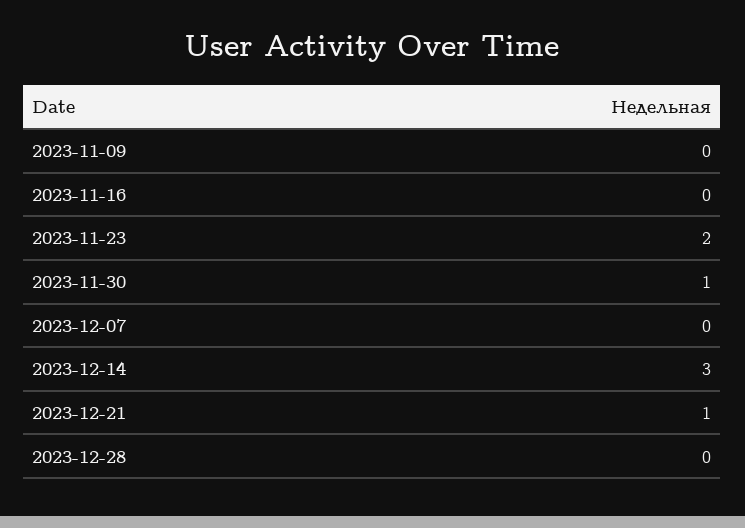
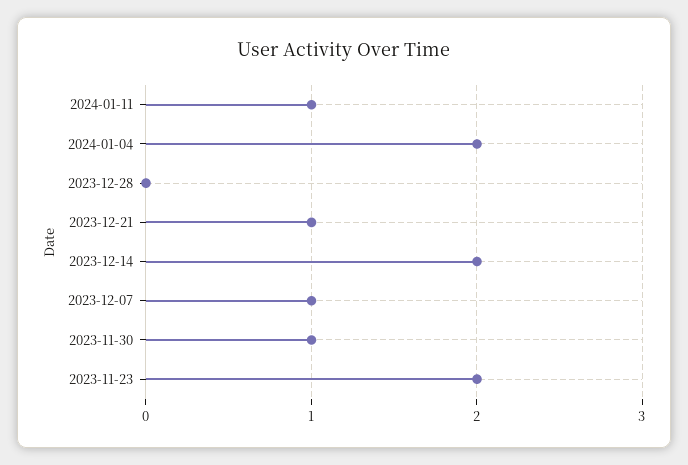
2023-11-09: 0 -> none
2023-11-16: 0 -> none
2023-12-07: 0 -> 1
2023-12-14: 3 -> 2
2024-01-11: none -> 1
2024-01-04: none -> 2

